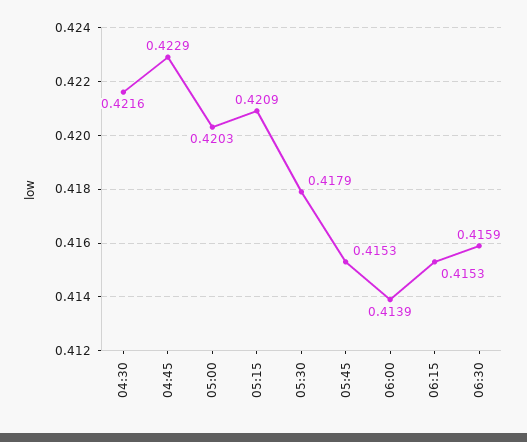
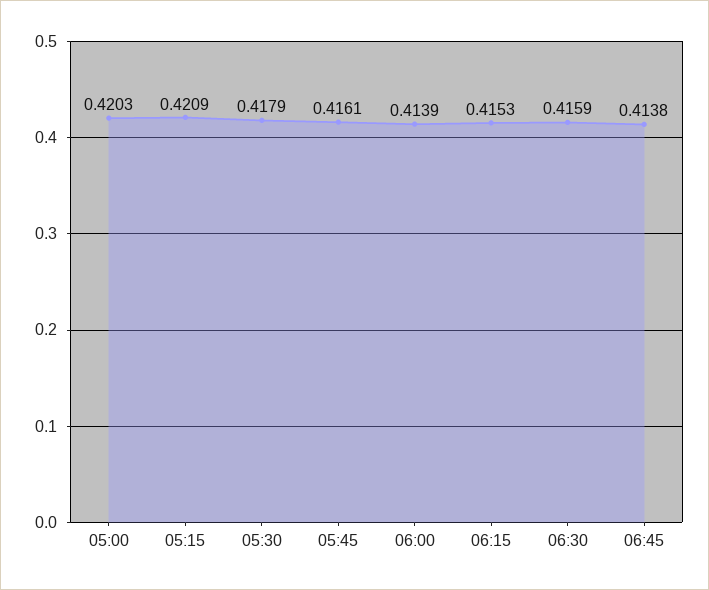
04:30: 0.4216 -> none
04:45: 0.4229 -> none
05:45: 0.4153 -> 0.4161
06:45: none -> 0.4138

